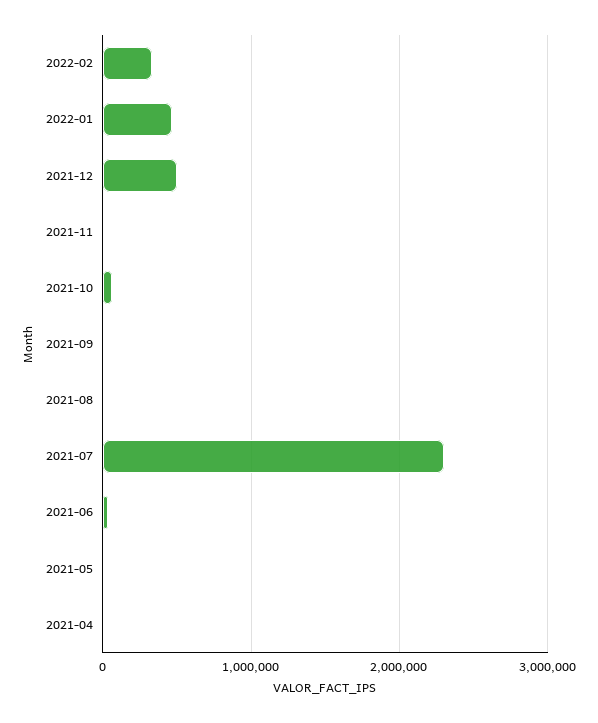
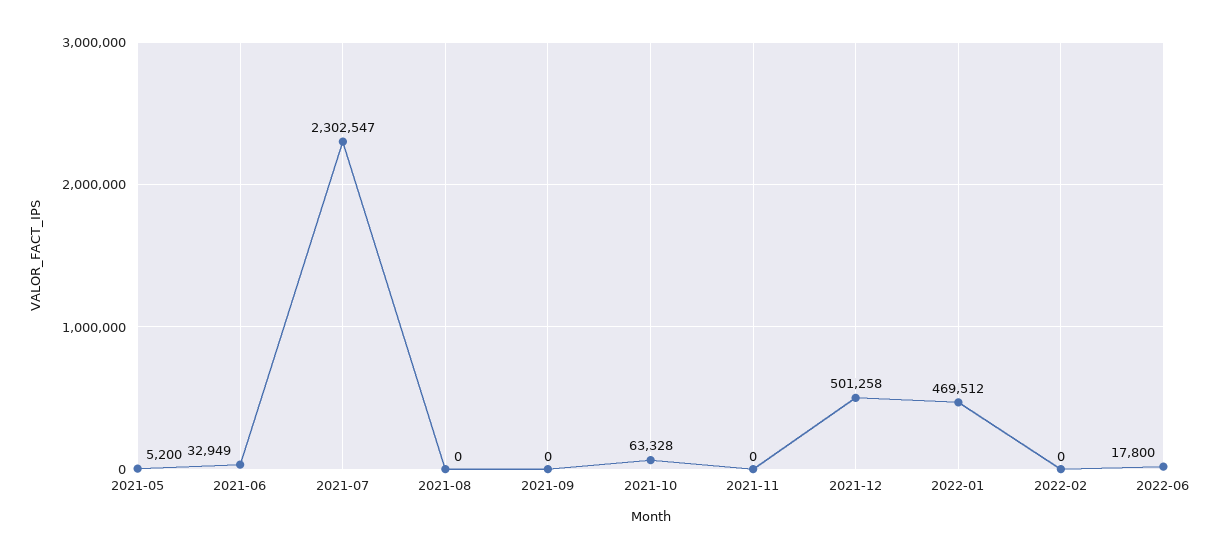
2022-02: 300000 -> 0
2021-04: 0 -> none
2022-06: none -> 17800

